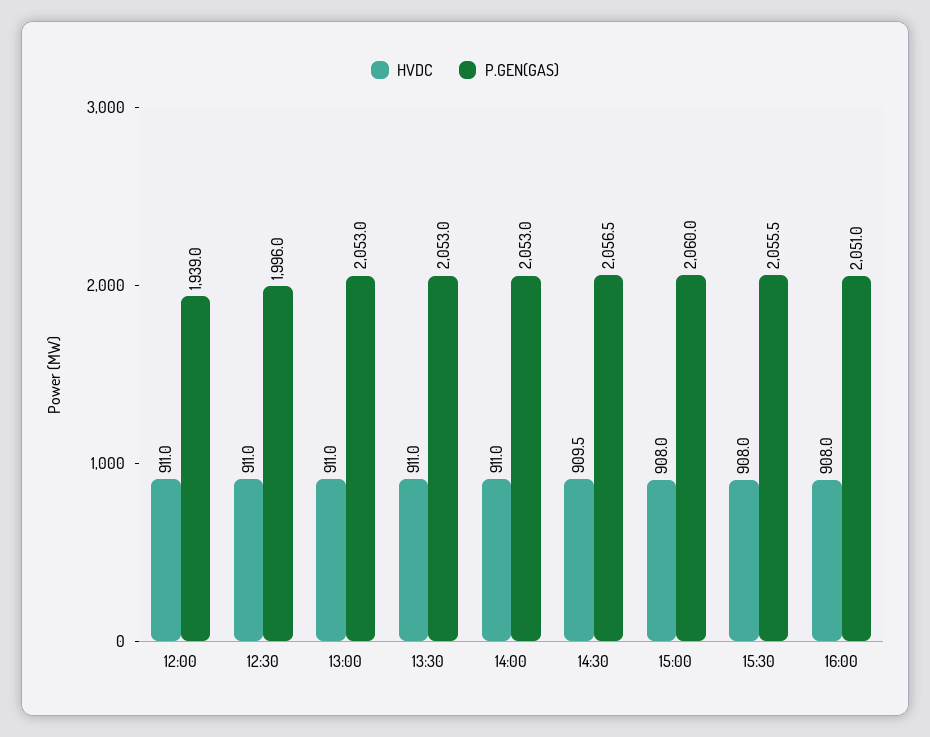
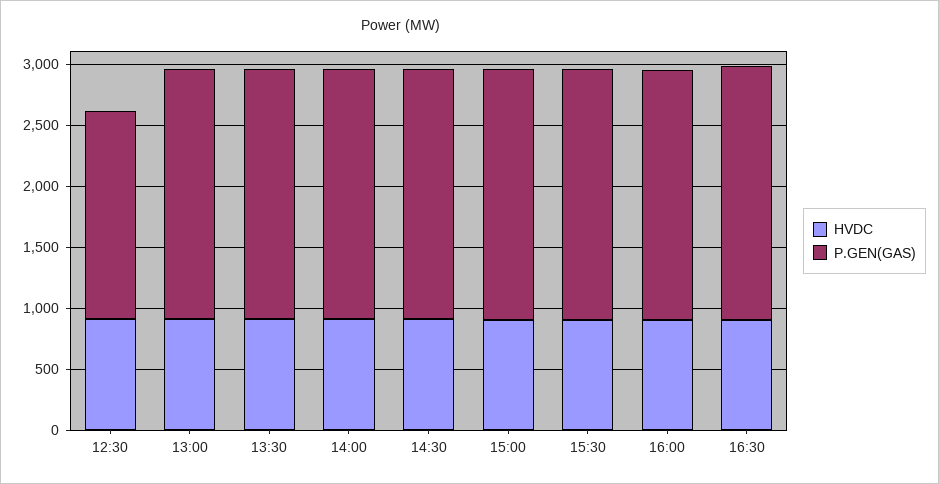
HVDC, 12:00: 911 -> none
P.GEN(GAS), 12:00: 1939 -> none
P.GEN(GAS), 12:30: 1996 -> 1700
HVDC, 16:30: none -> 900
P.GEN(GAS), 16:30: none -> 2100

